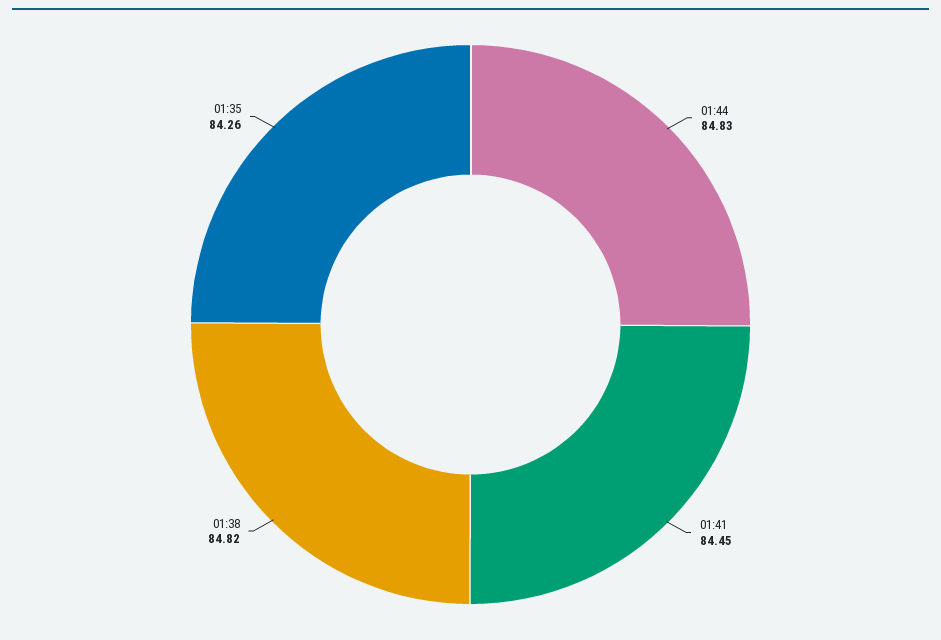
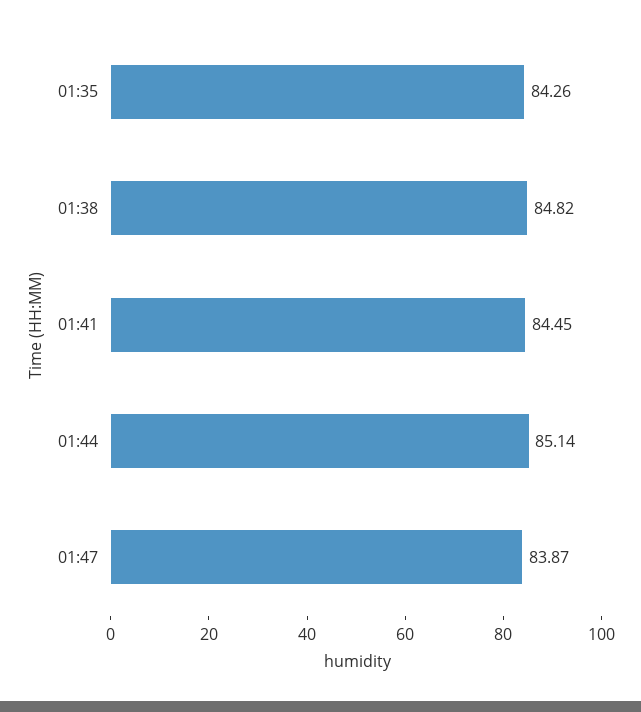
01:44: 84.83 -> 85.14
01:47: none -> 83.87

